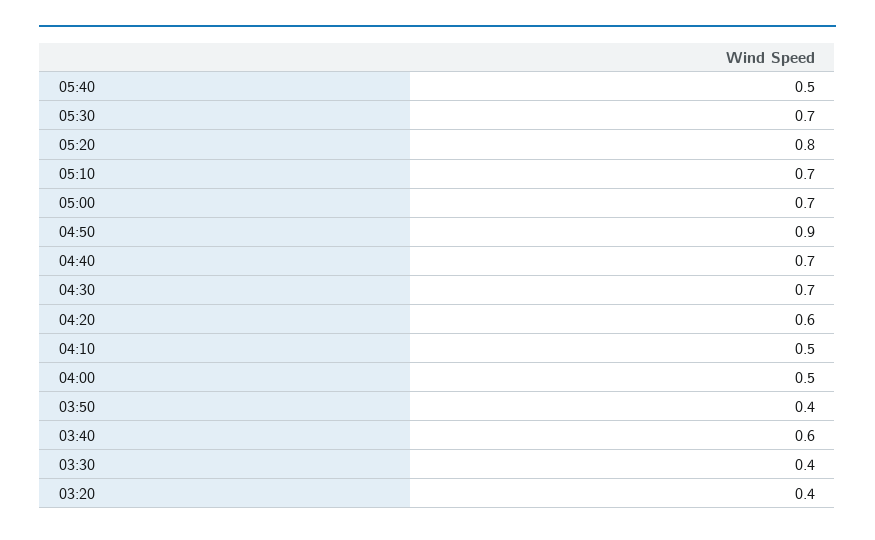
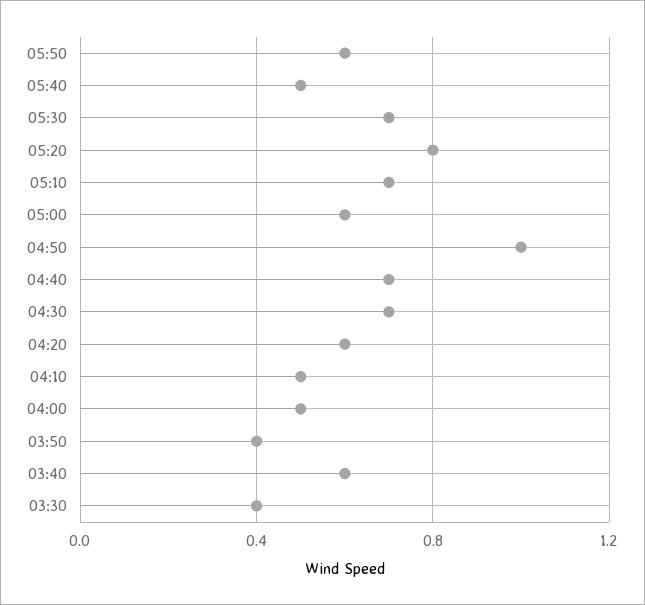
05:00: 0.7 -> 0.6
04:50: 0.9 -> 1
03:20: 0.4 -> none
05:50: none -> 0.6

